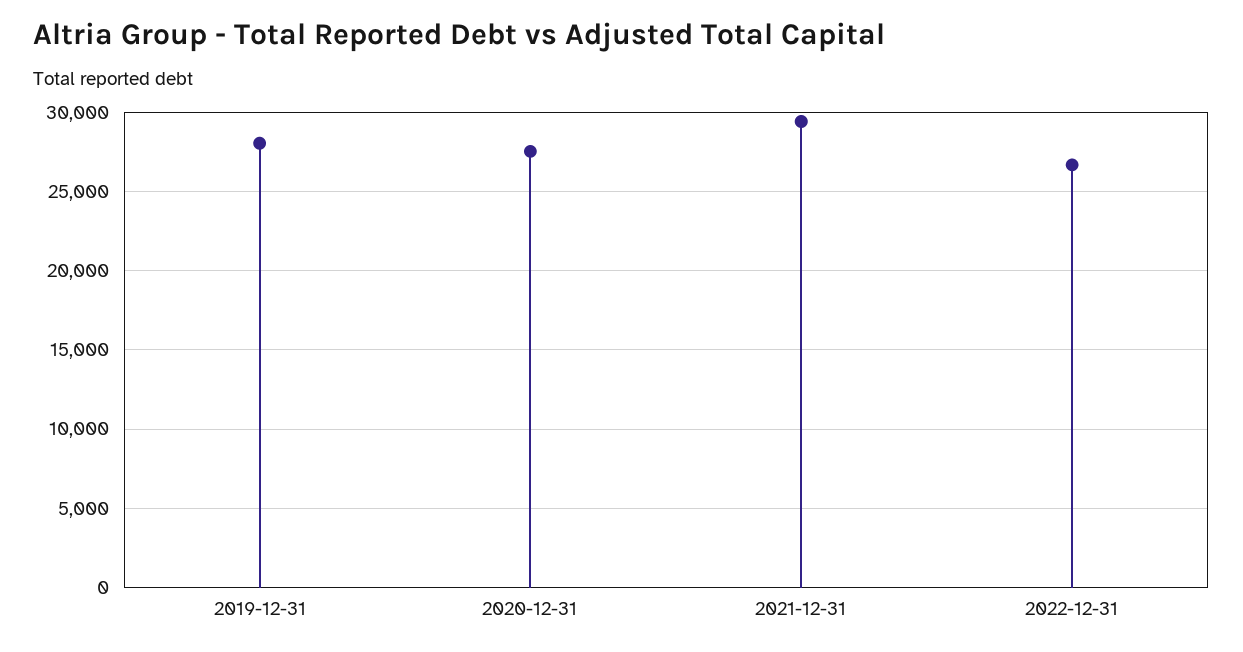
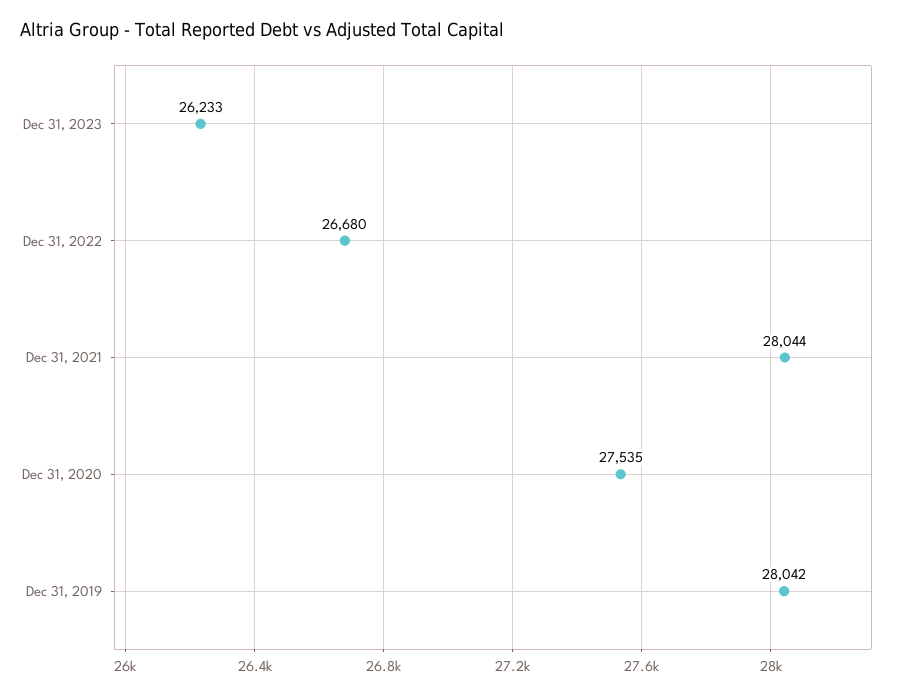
2021-12-31: 29500 -> 28044
Dec 31, 2023: none -> 26233

